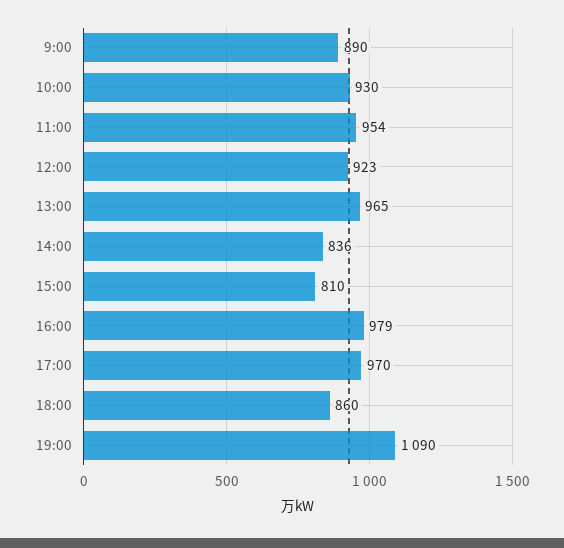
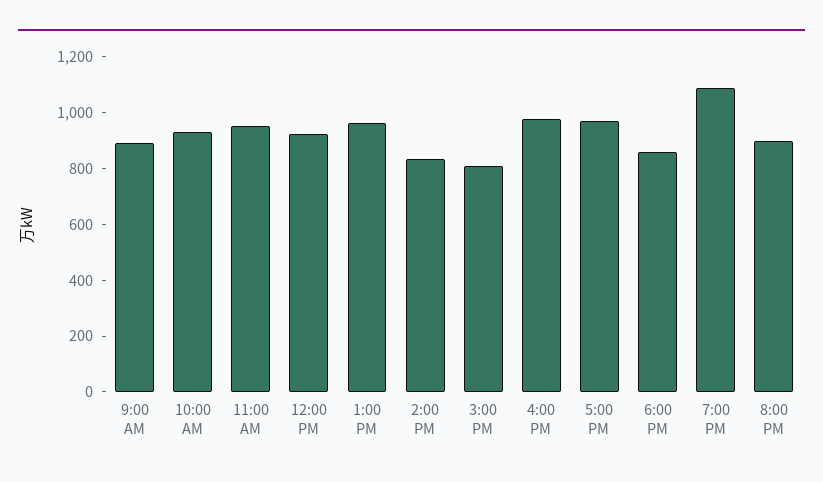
8:00 PM: none -> 900

